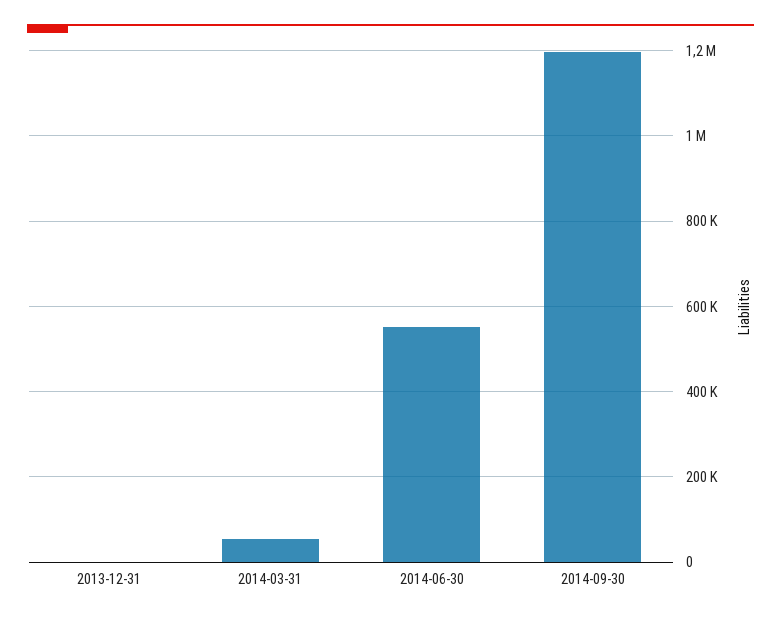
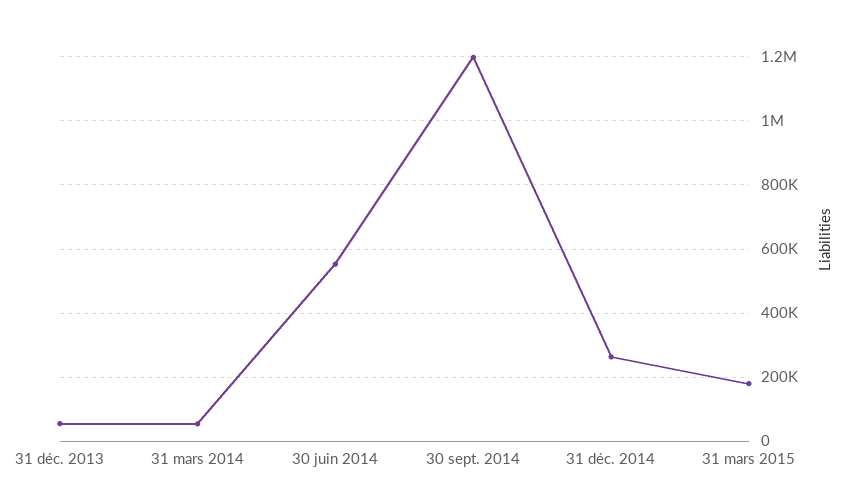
2013-12-31: 0 -> 60000
31 déc. 2014: none -> 260000
31 mars 2015: none -> 180000

